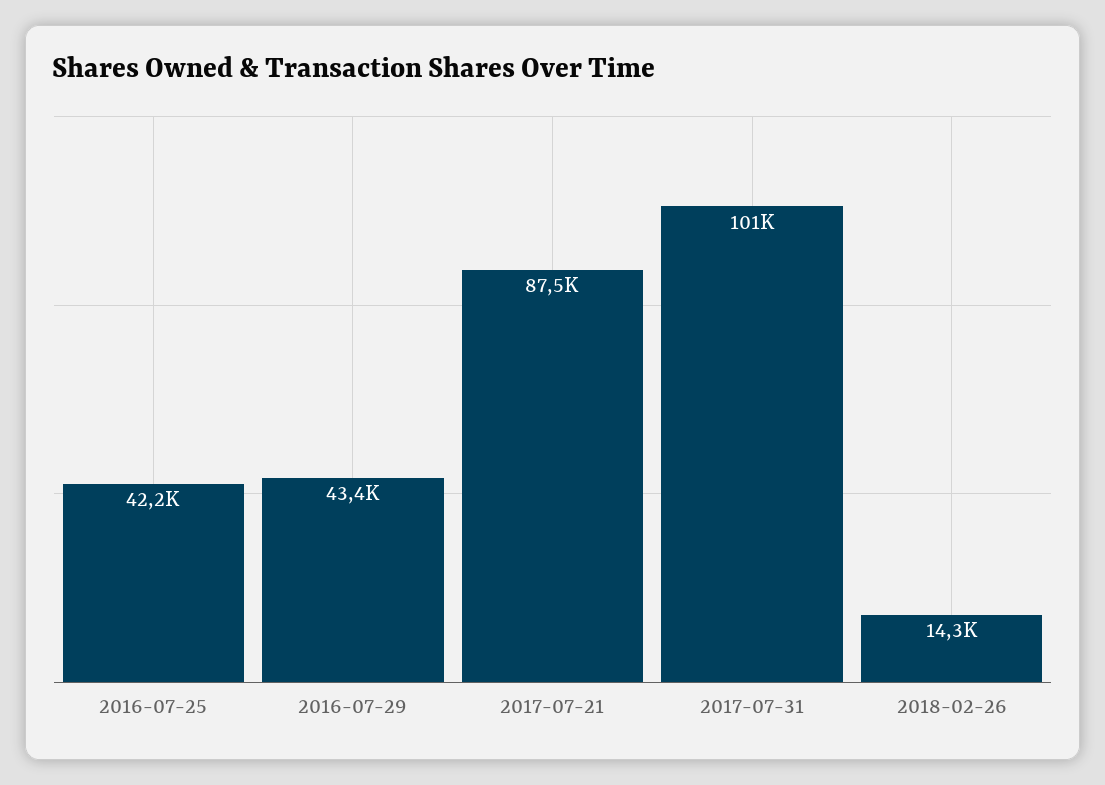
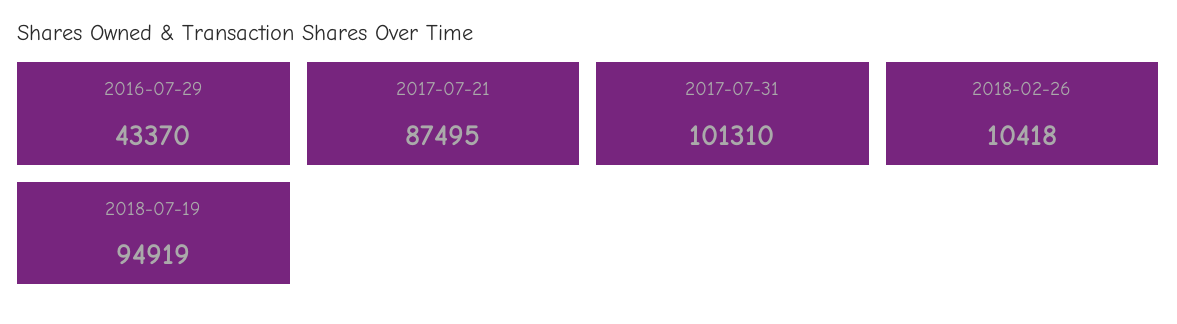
2016-07-25: 42200 -> none
2018-02-26: 14300 -> 10418
2018-07-19: none -> 94919

